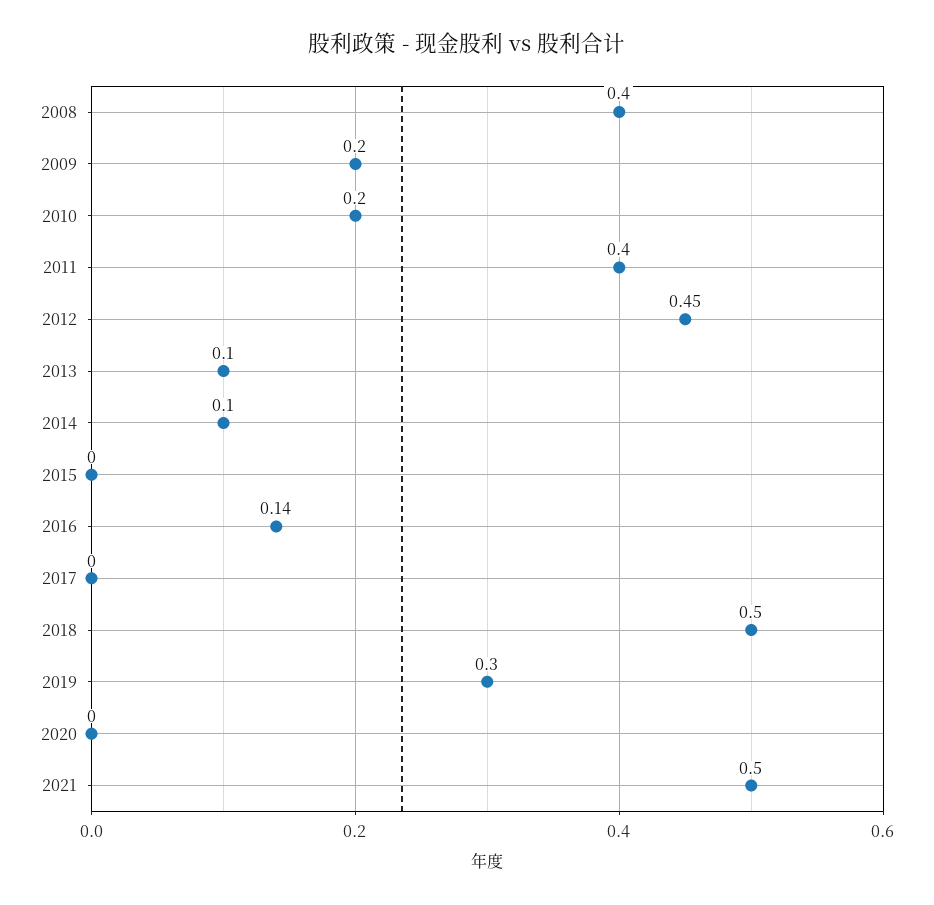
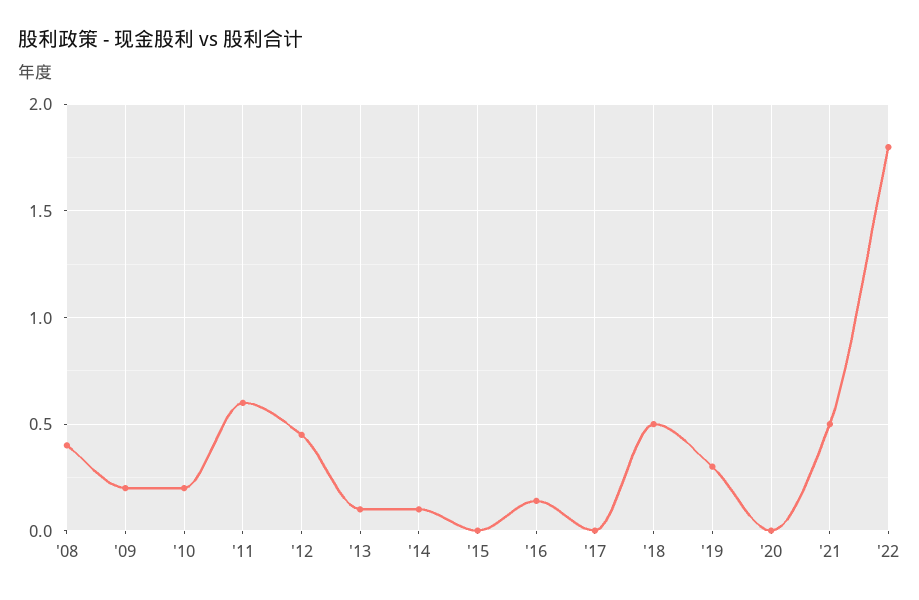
2011: 0.4 -> 0.6
'22: none -> 1.8

